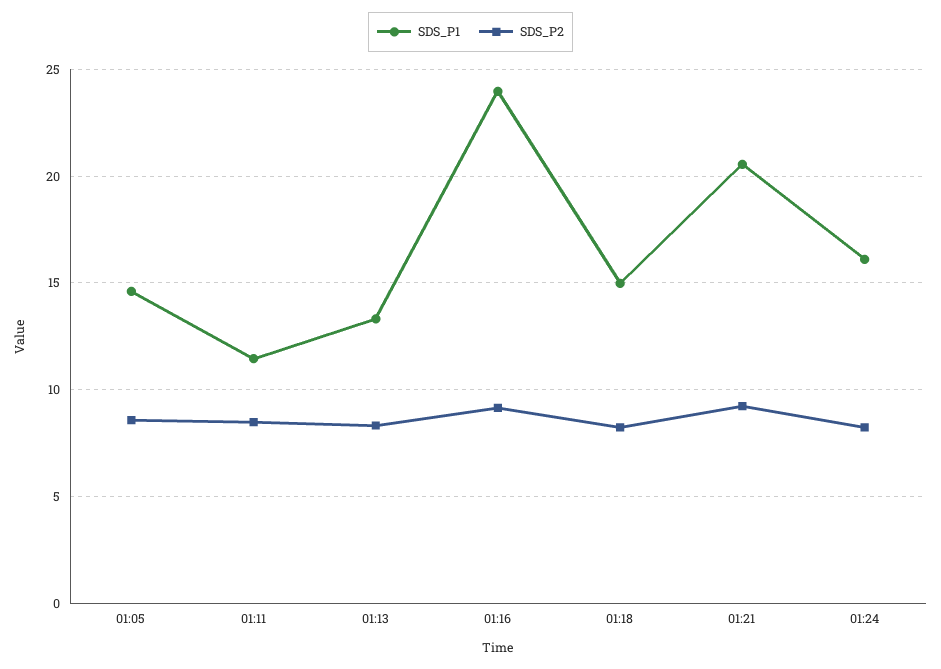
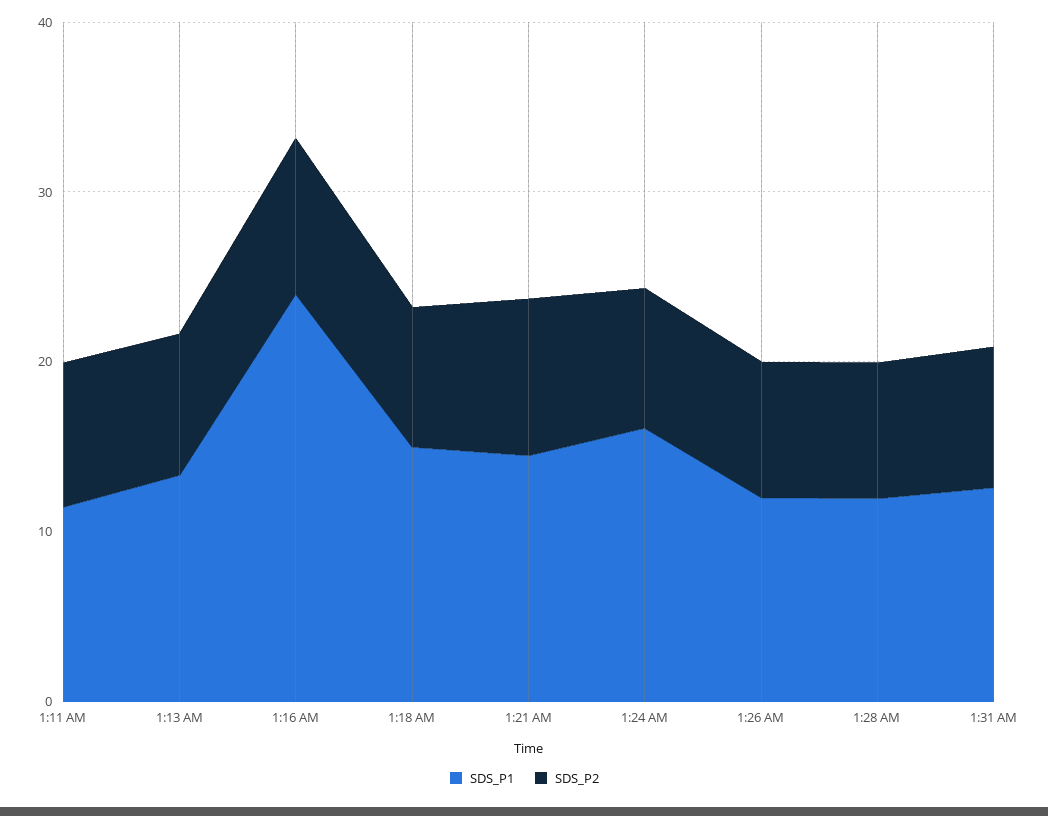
SDS_P1, 01:05: 14.5 -> none
SDS_P2, 01:05: 8.5 -> none
SDS_P1, 01:21: 20.5 -> 14
SDS_P1, 1:26 AM: none -> 12
SDS_P2, 1:26 AM: none -> 8
SDS_P1, 1:28 AM: none -> 12
SDS_P2, 1:28 AM: none -> 8
SDS_P1, 1:31 AM: none -> 12
SDS_P2, 1:31 AM: none -> 8

